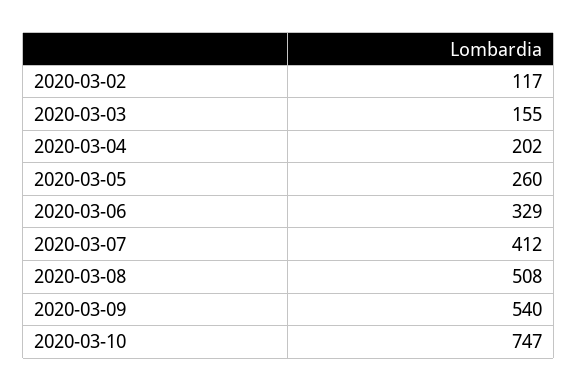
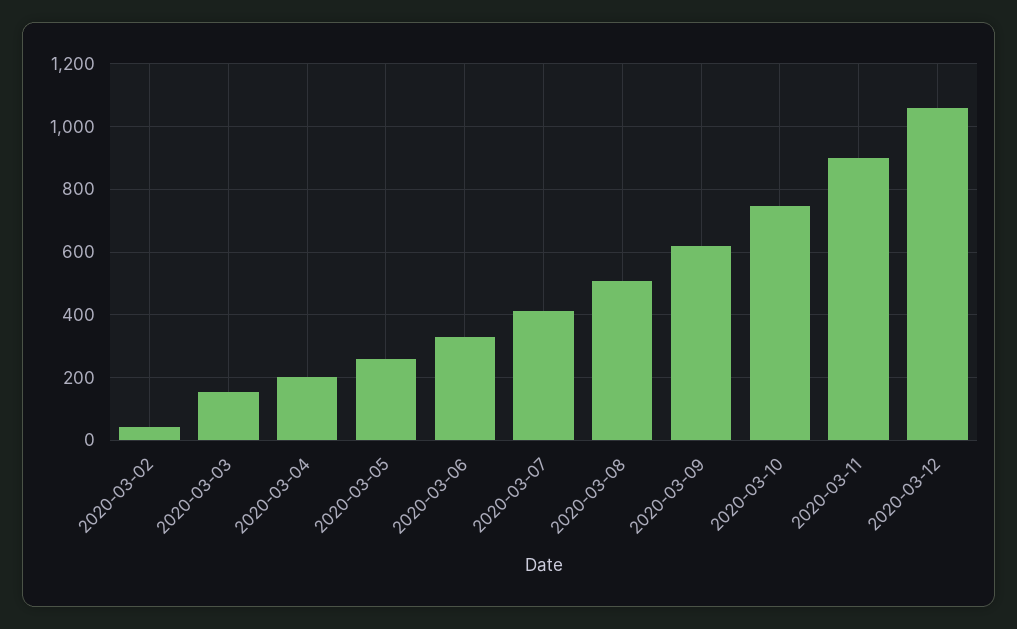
2020-03-02: 117 -> 40
2020-03-09: 540 -> 620
2020-03-11: none -> 900
2020-03-12: none -> 1060

